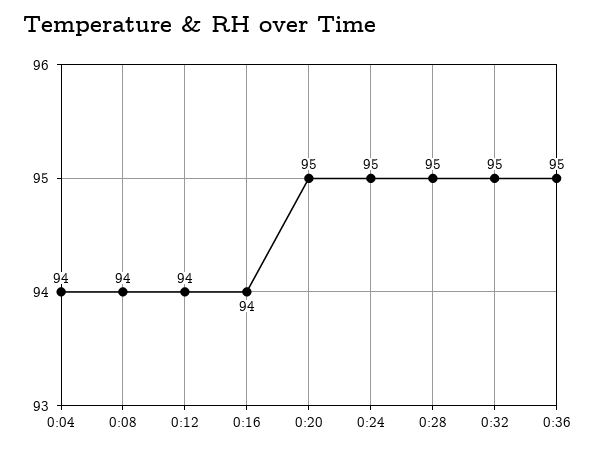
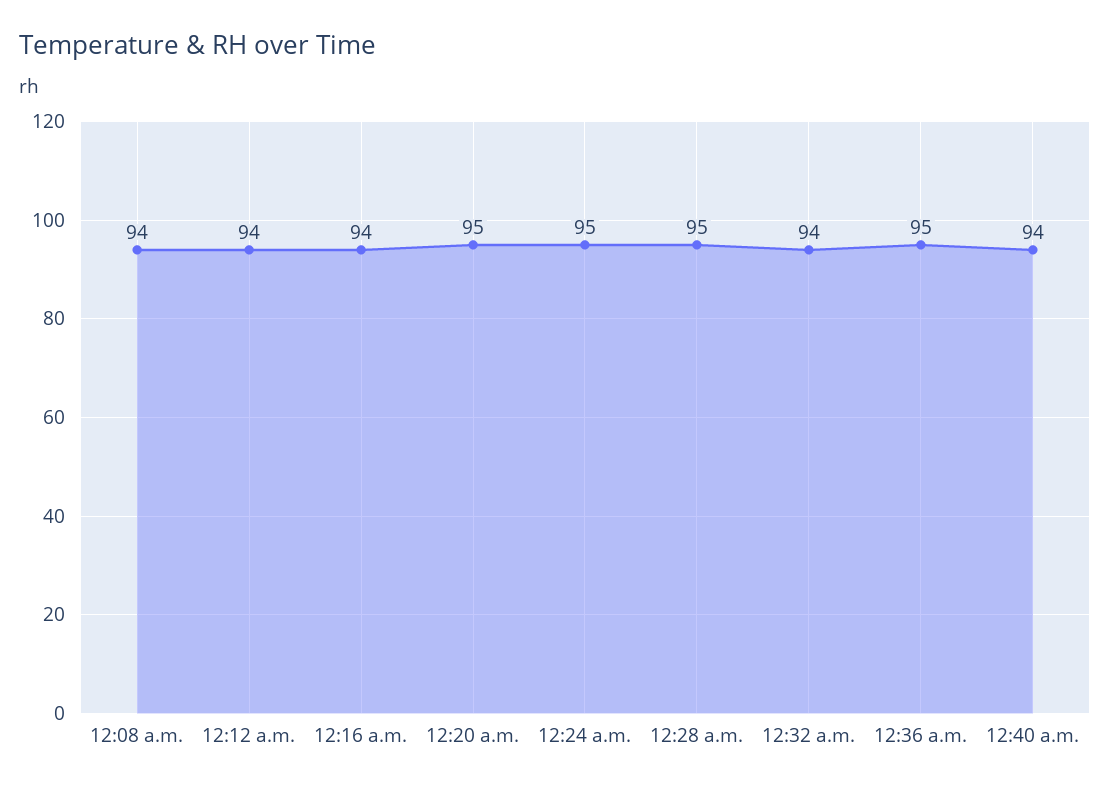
0:04: 94 -> none
0:32: 95 -> 94
12:40 a.m.: none -> 94

